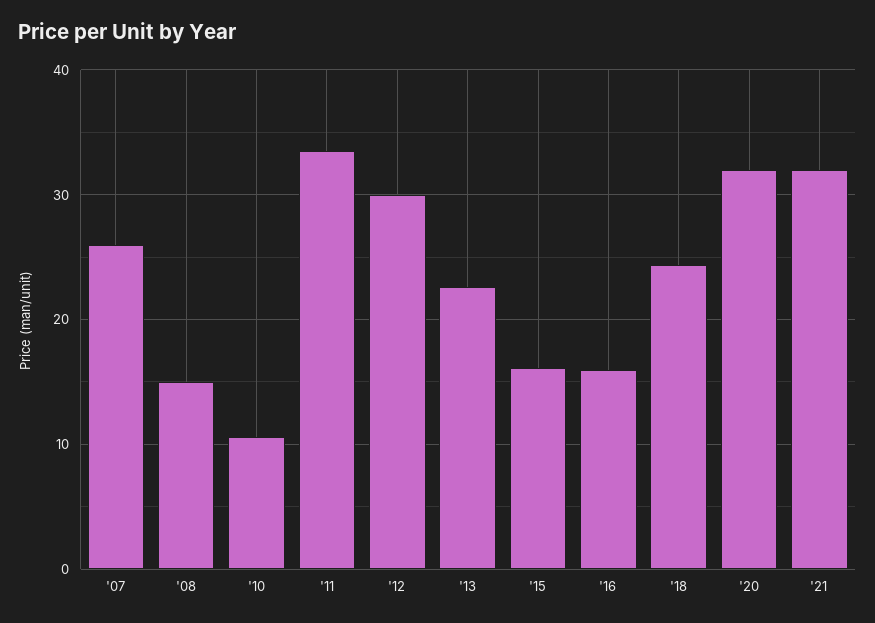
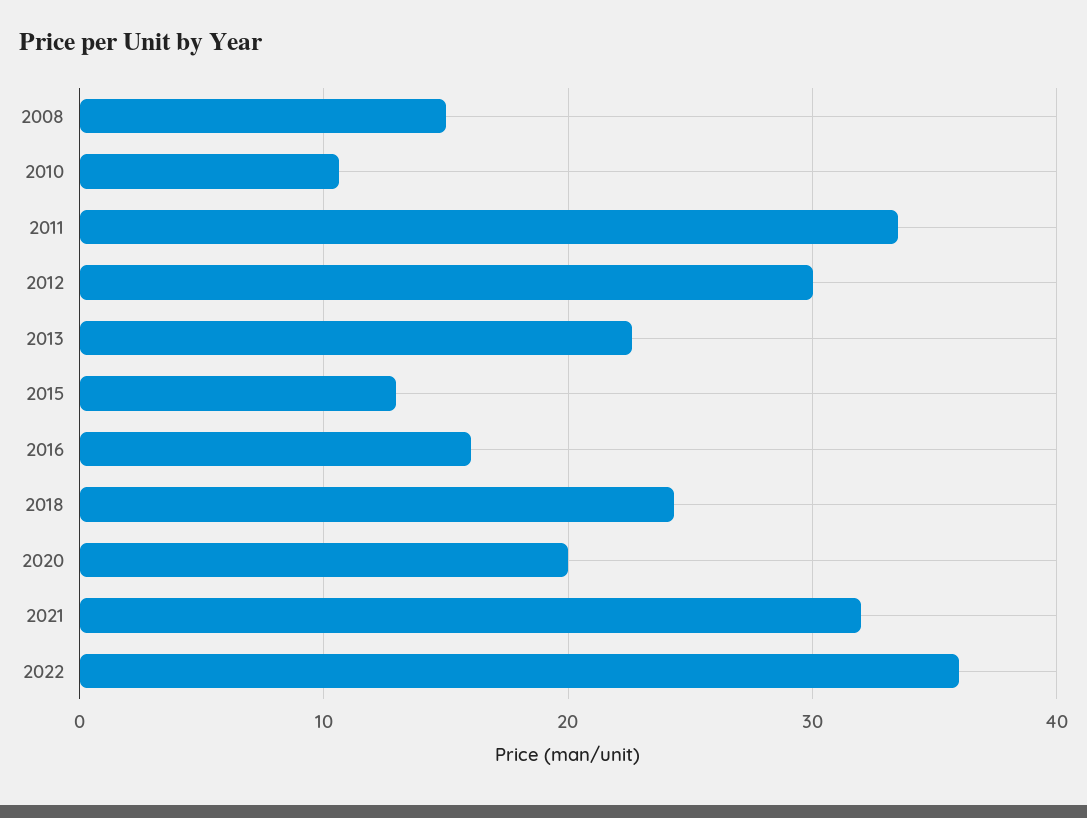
'07: 26 -> none
'15: 16 -> 13
'20: 32 -> 20
2022: none -> 36

